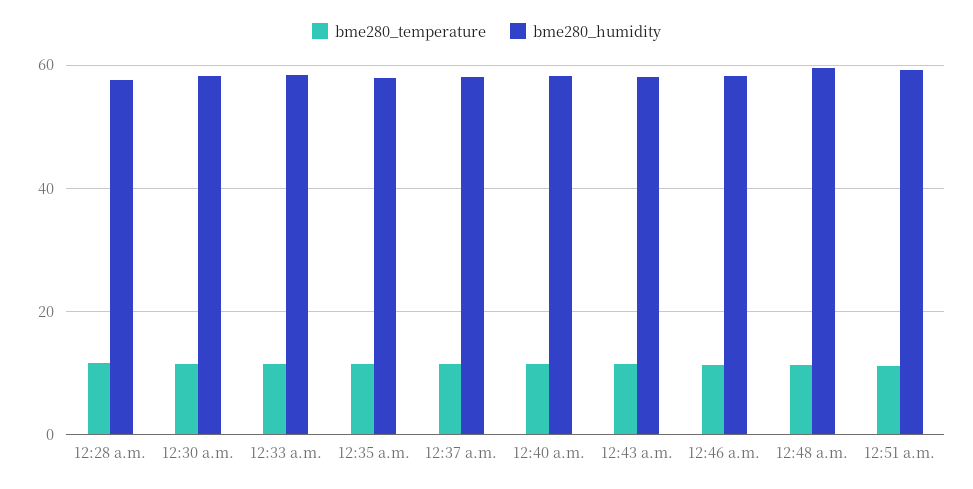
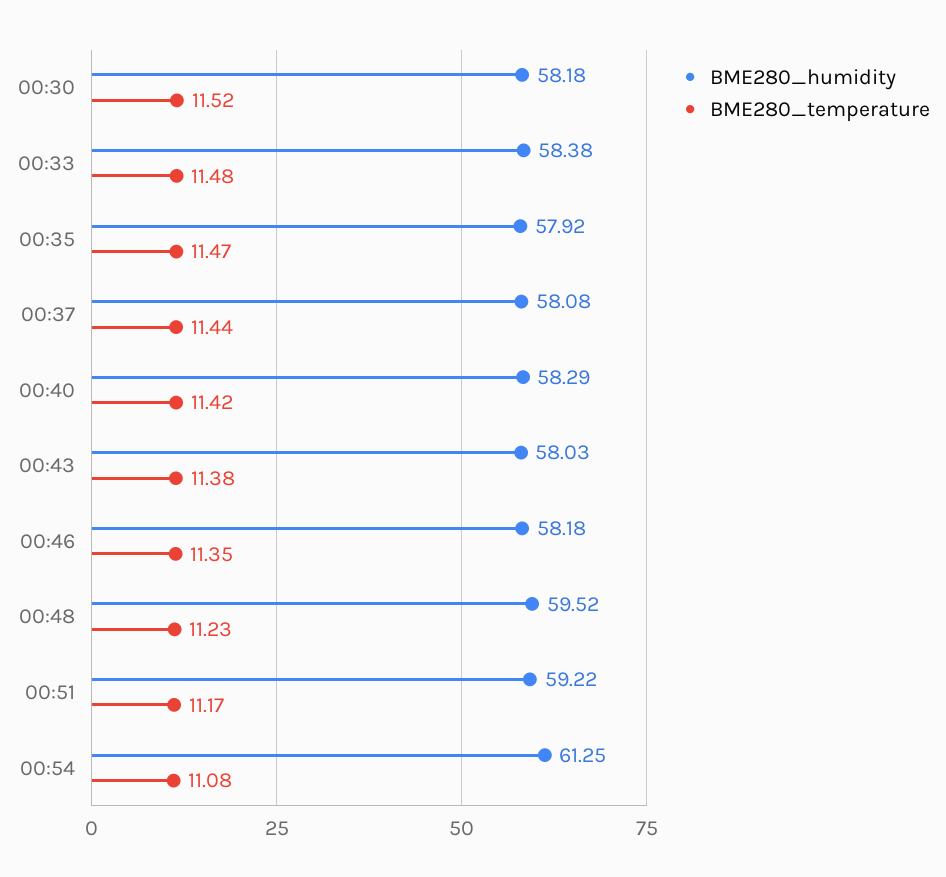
bme280_temperature, 12:28 a.m.: 12 -> none
bme280_humidity, 12:28 a.m.: 58 -> none
bme280_humidity, 00:54: none -> 61.25
bme280_temperature, 00:54: none -> 11.08

